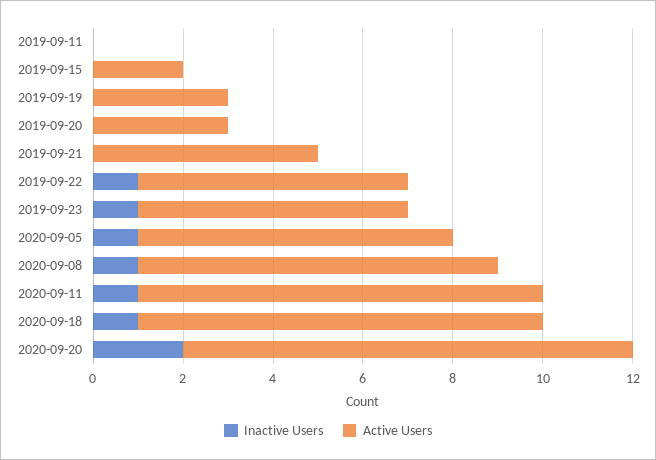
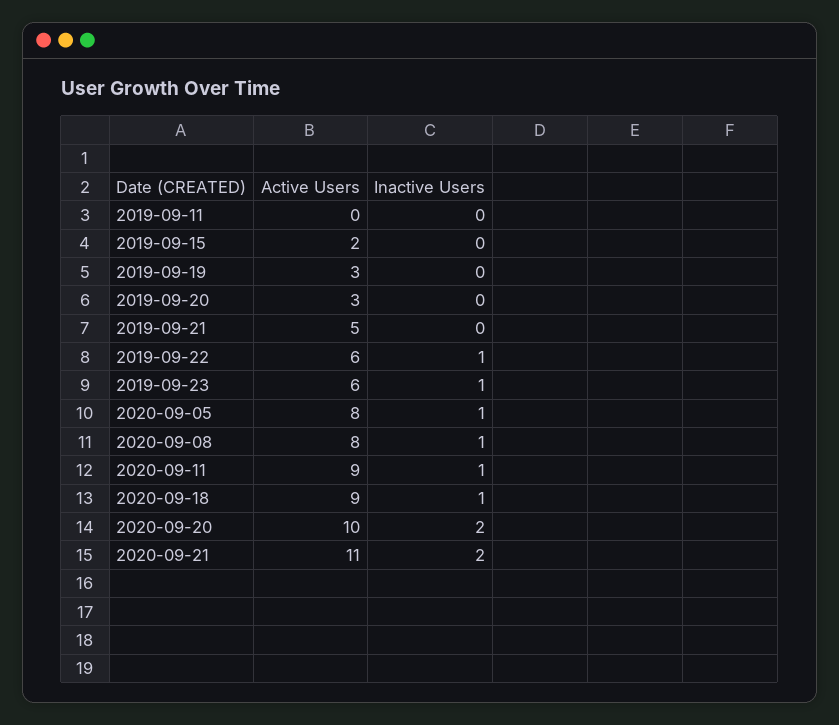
Active Users, 2020-09-05: 7 -> 8
Active Users, 2020-09-21: none -> 11
Inactive Users, 2020-09-21: none -> 2

